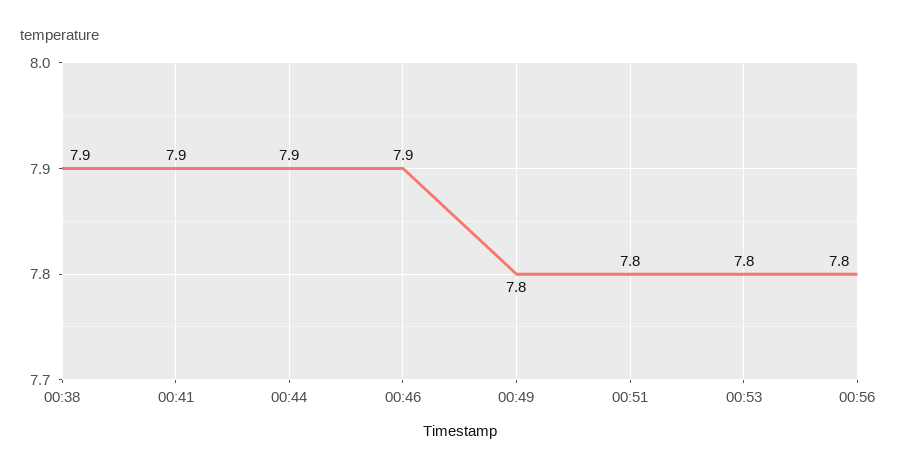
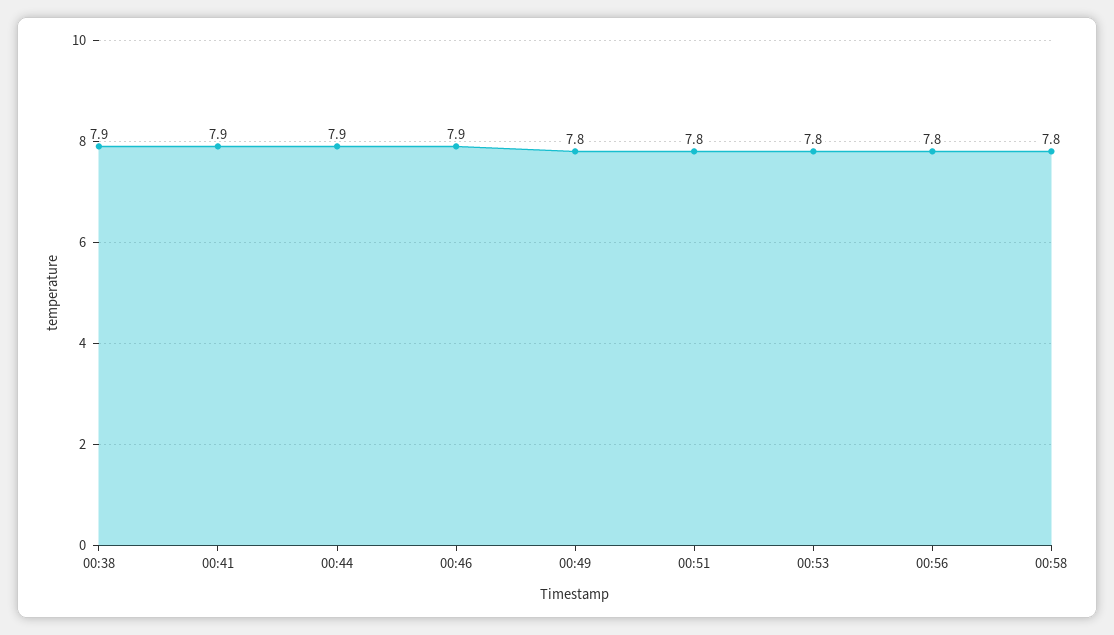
00:58: none -> 7.8

